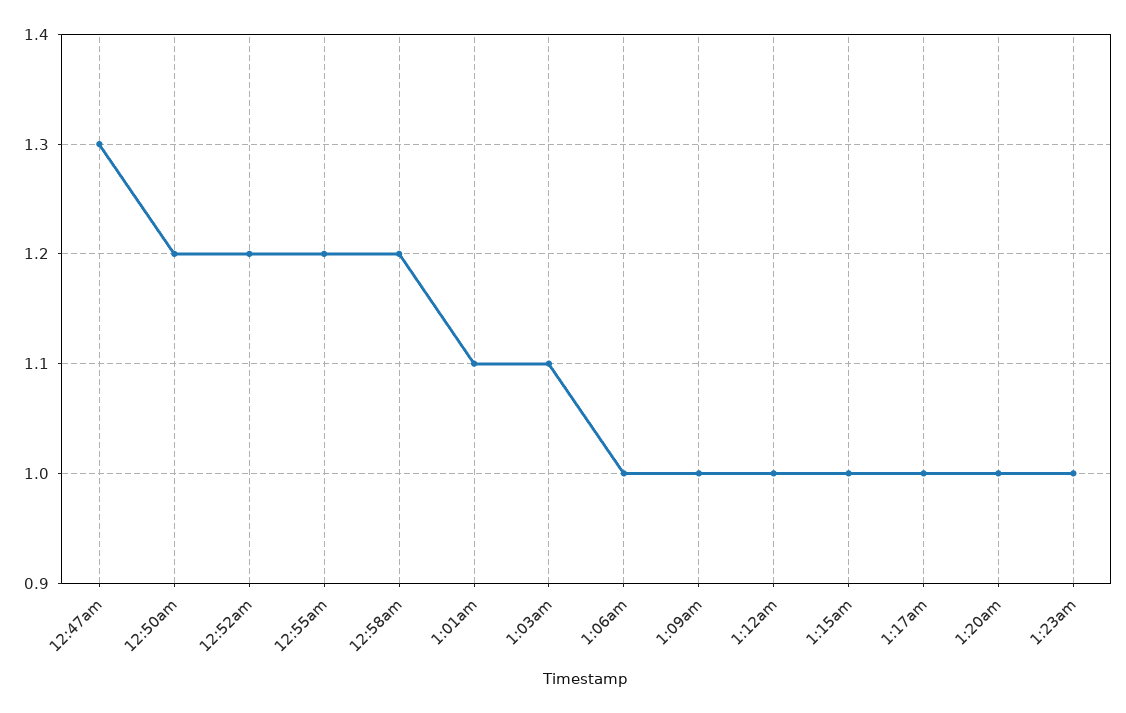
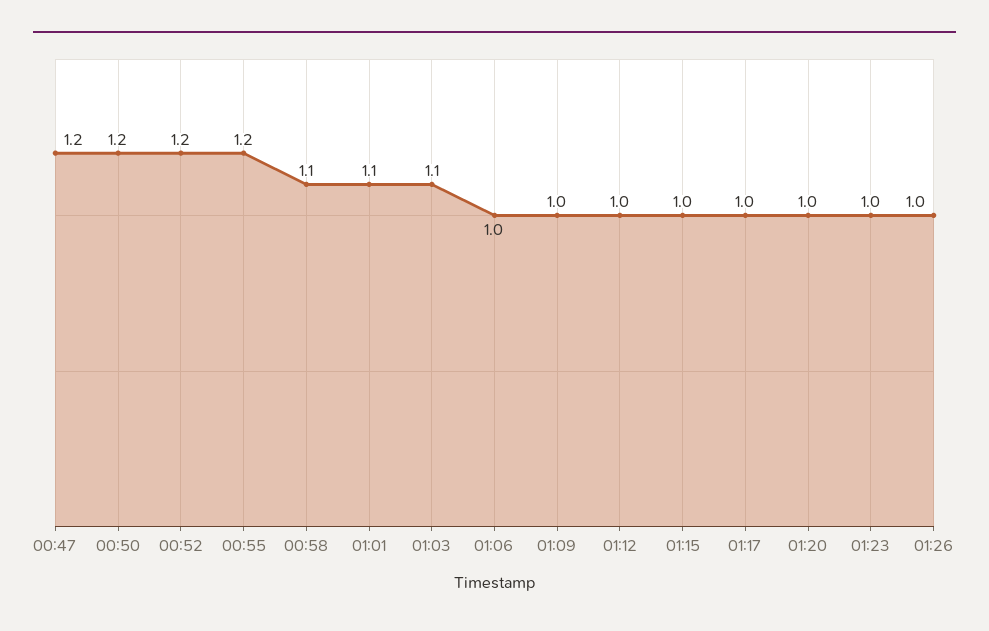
12:47am: 1.3 -> 1.2
12:58am: 1.2 -> 1.1
01:26: none -> 1

